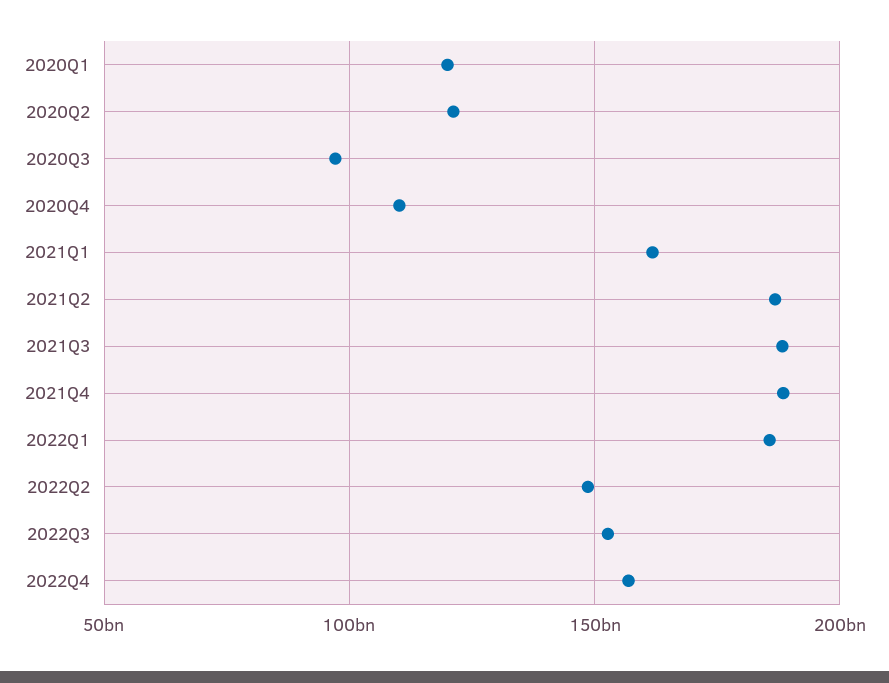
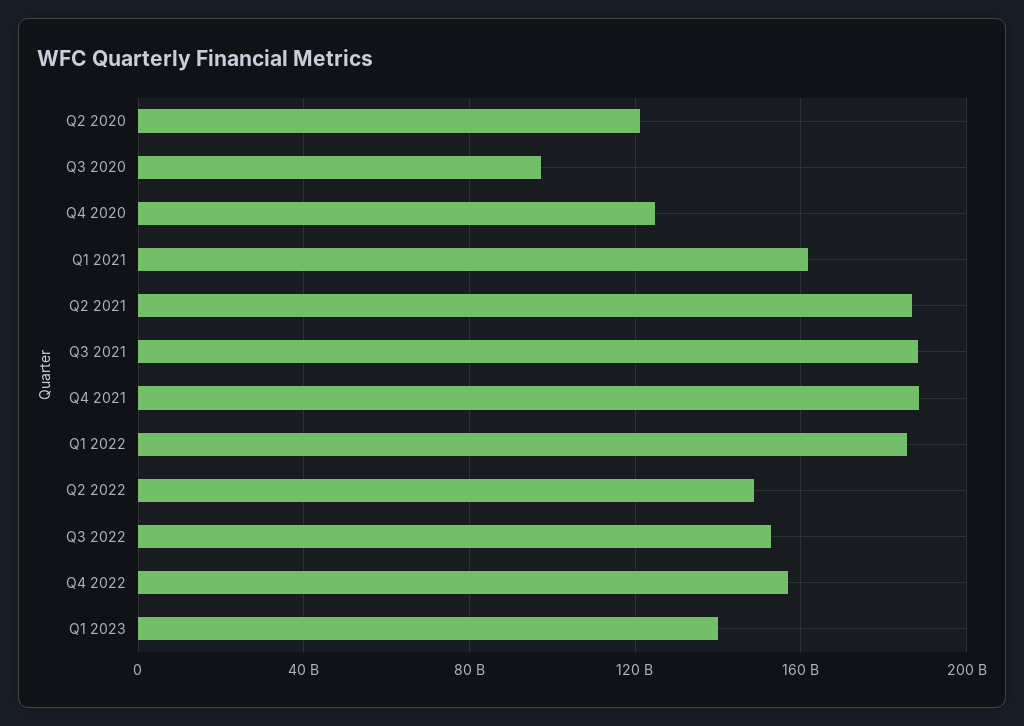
2020Q1: 120000000000 -> none
2020Q4: 110000000000 -> 125000000000
Q1 2023: none -> 140000000000

